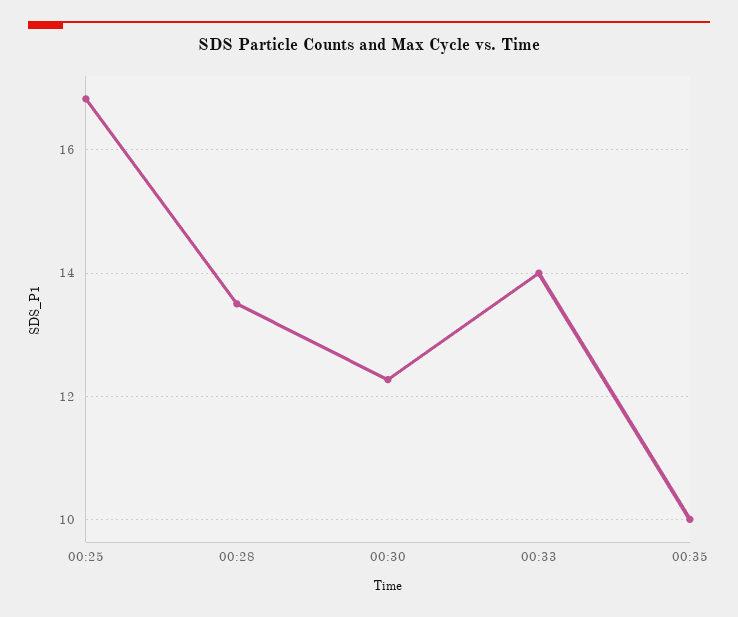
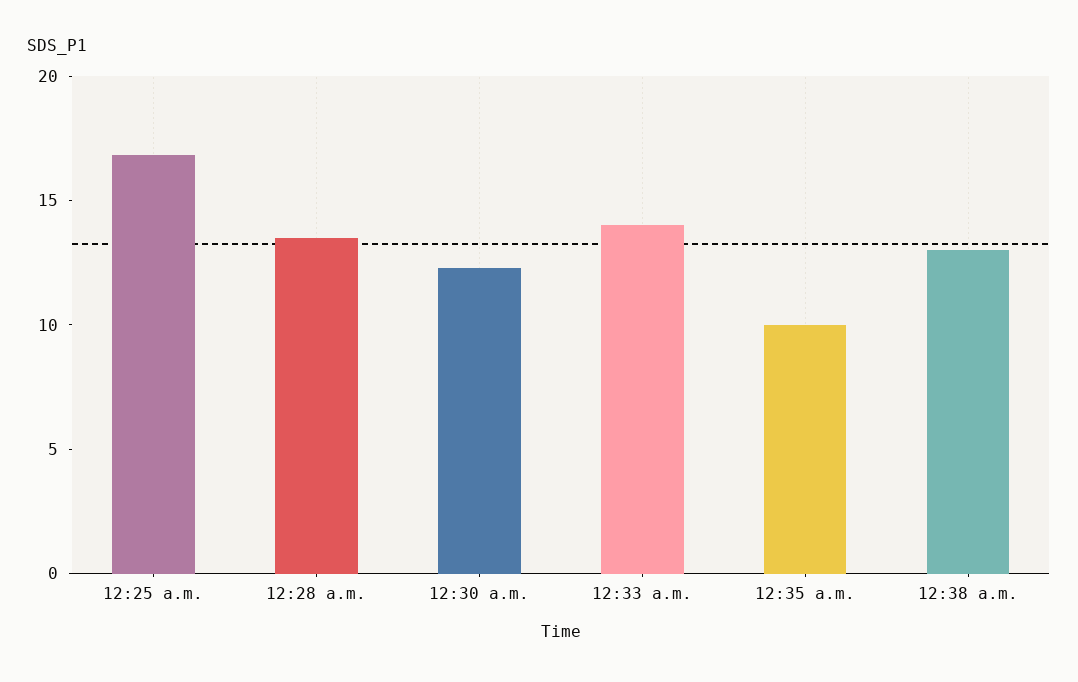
12:38 a.m.: none -> 13

